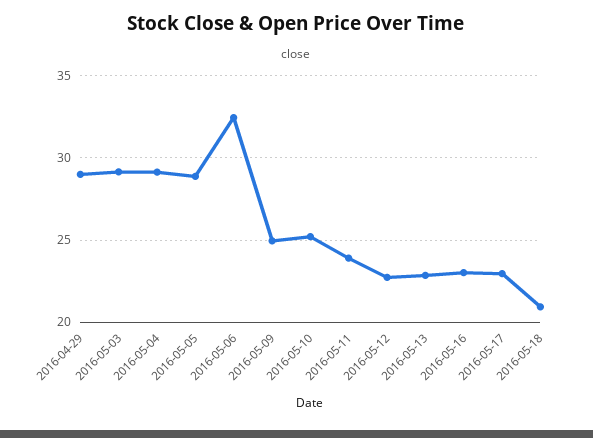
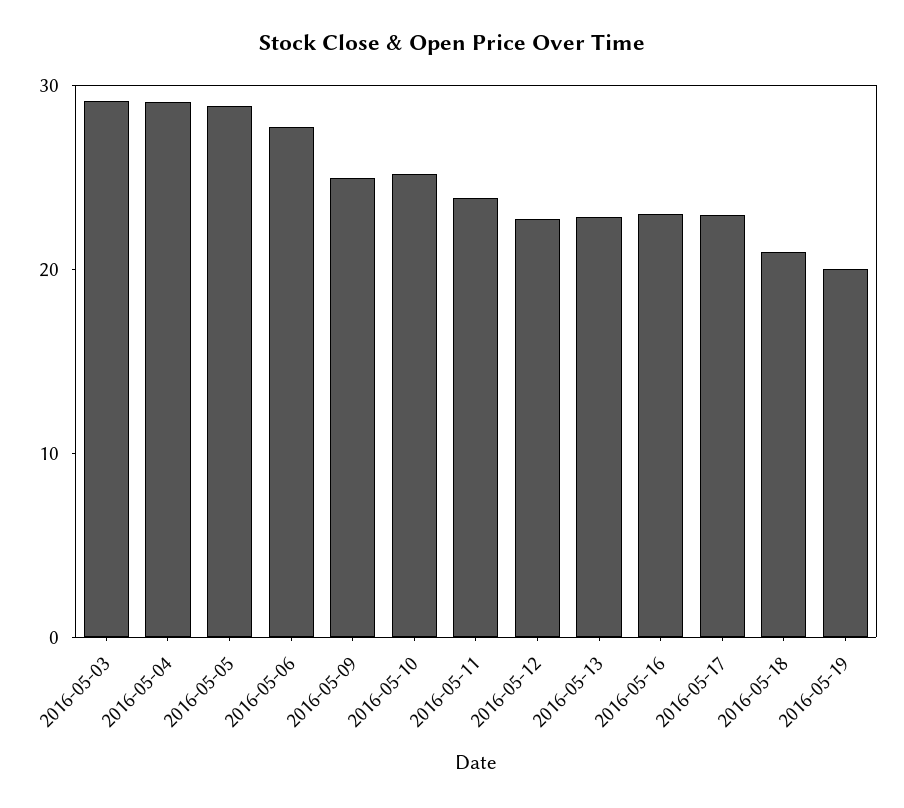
2016-04-29: 29 -> none
2016-05-06: 32.5 -> 28
2016-05-19: none -> 20

